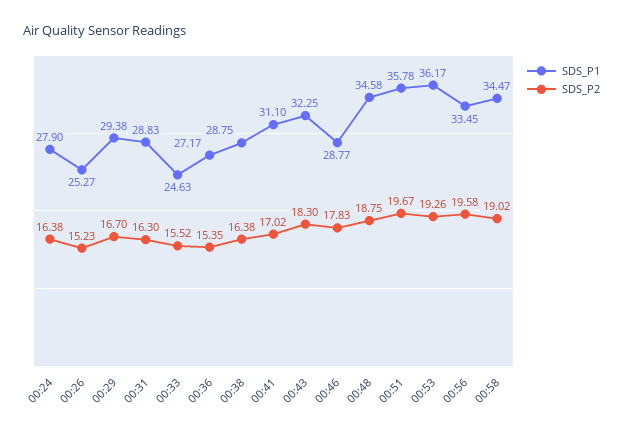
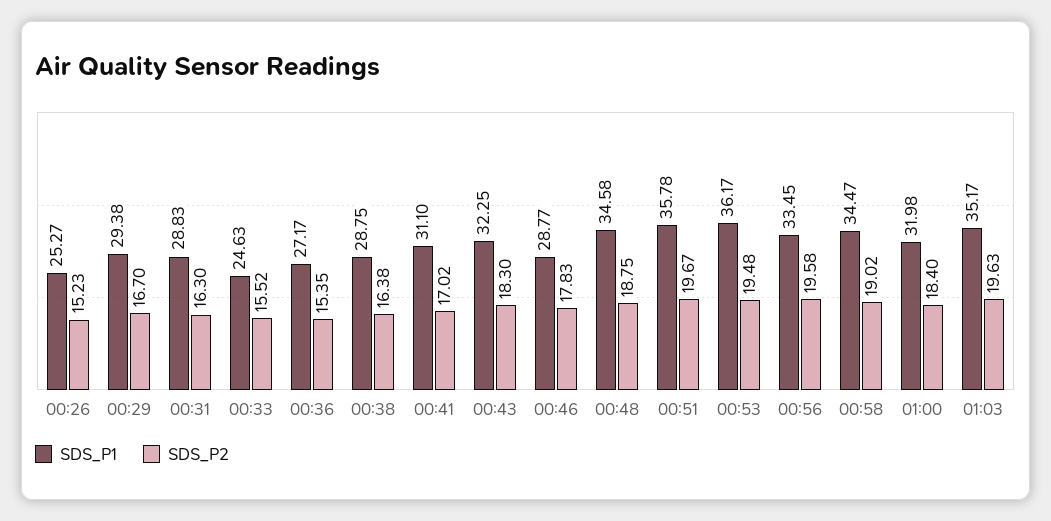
SDS_P1, 00:24: 27.9 -> none
SDS_P2, 00:24: 16.38 -> none
SDS_P2, 00:53: 19.26 -> 19.48
SDS_P1, 01:00: none -> 31.98
SDS_P2, 01:00: none -> 18.4
SDS_P1, 01:03: none -> 35.17
SDS_P2, 01:03: none -> 19.63

